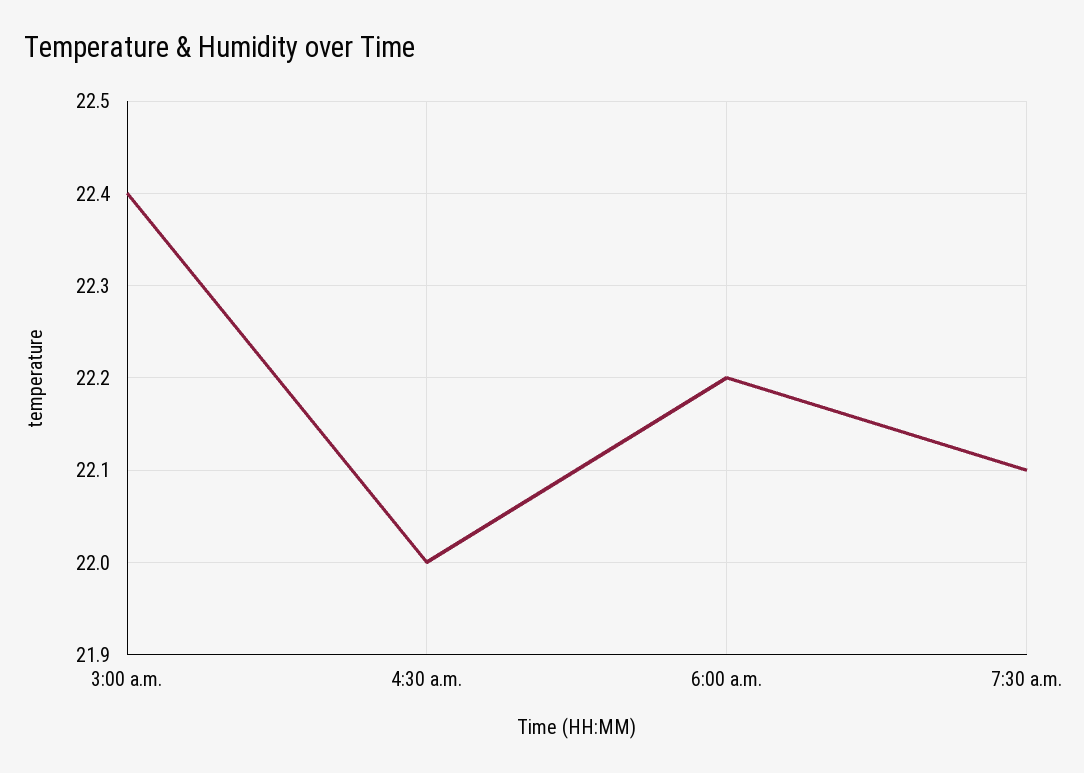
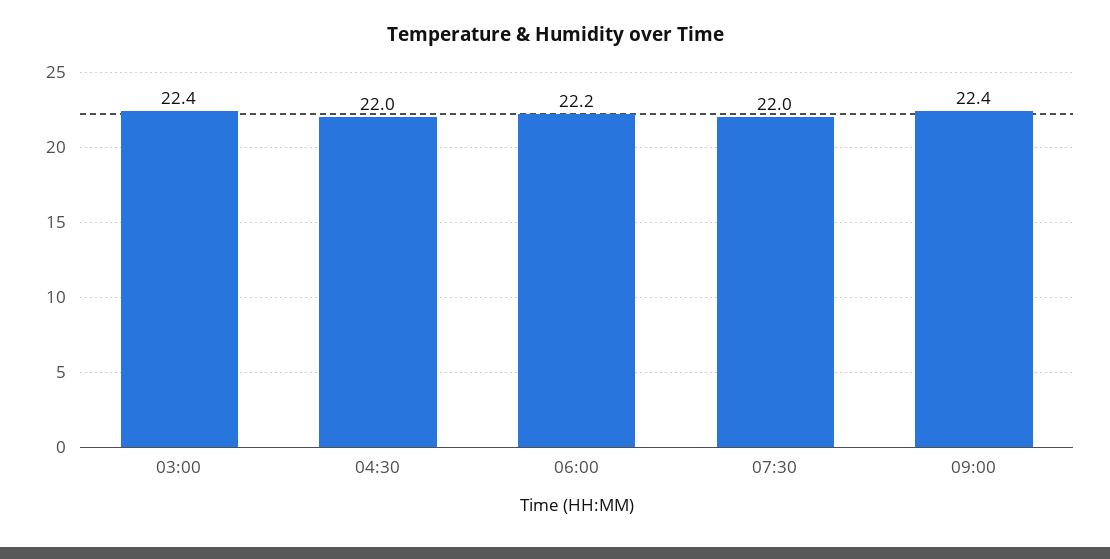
7:30 a.m.: 22.1 -> 22
09:00: none -> 22.4

